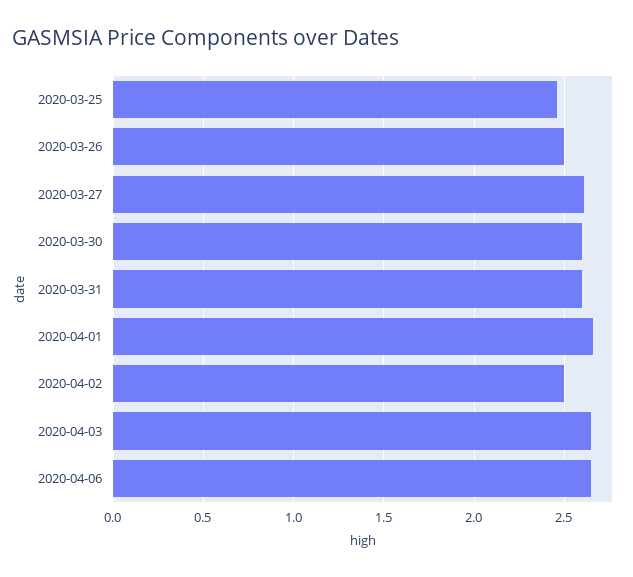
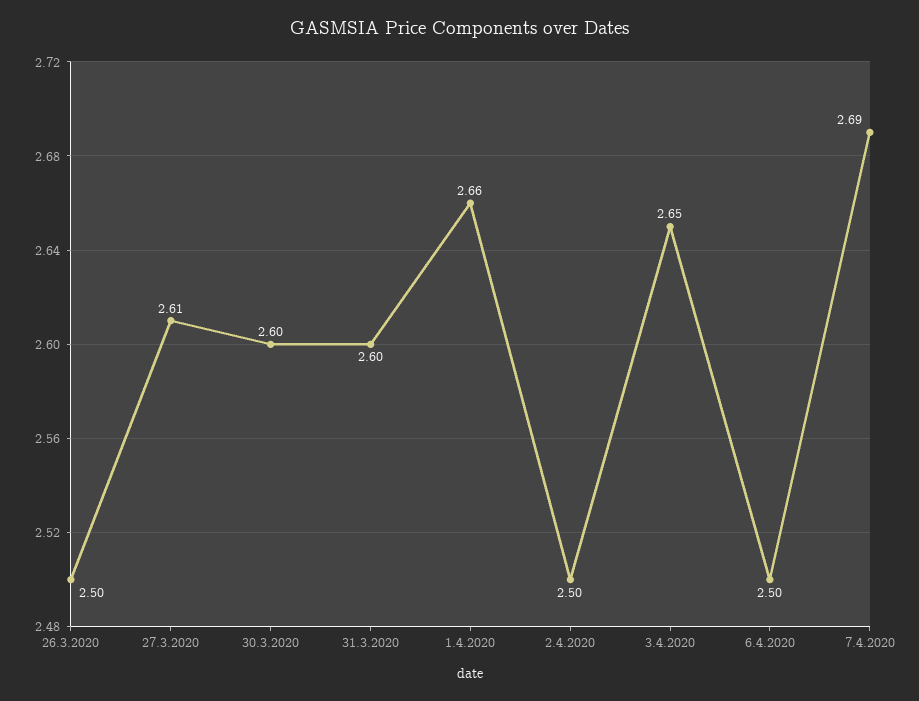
2020-03-25: 2.45 -> none
2020-04-06: 2.65 -> 2.5
7.4.2020: none -> 2.69

